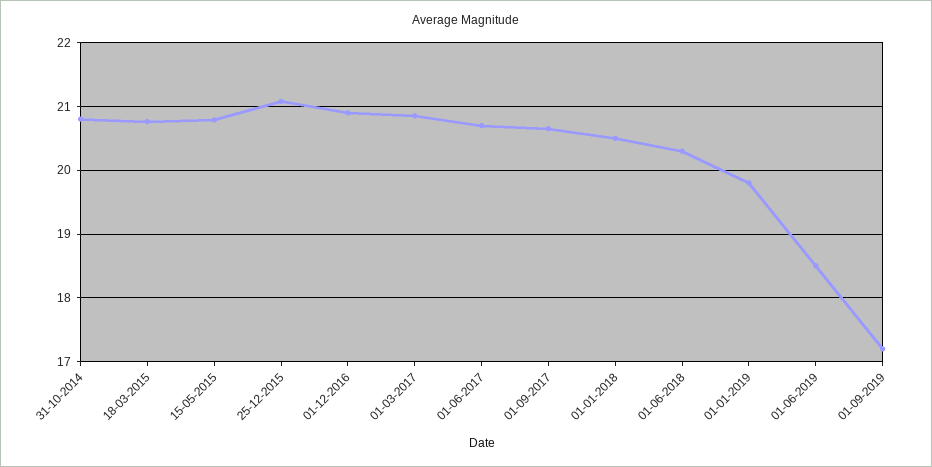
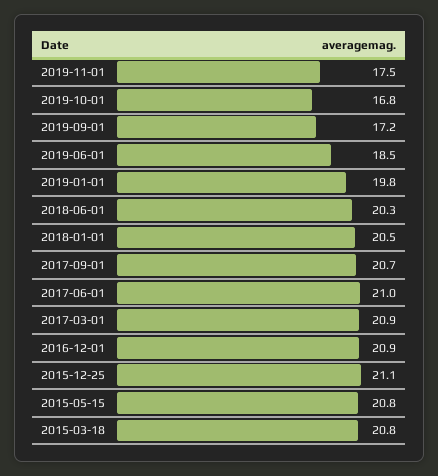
31-10-2014: 20.8 -> none
01-06-2017: 20.7 -> 21
2019-11-01: none -> 17.5
2019-10-01: none -> 16.8

